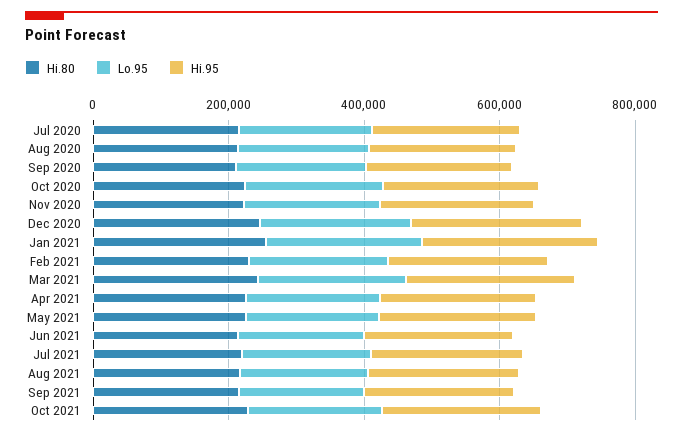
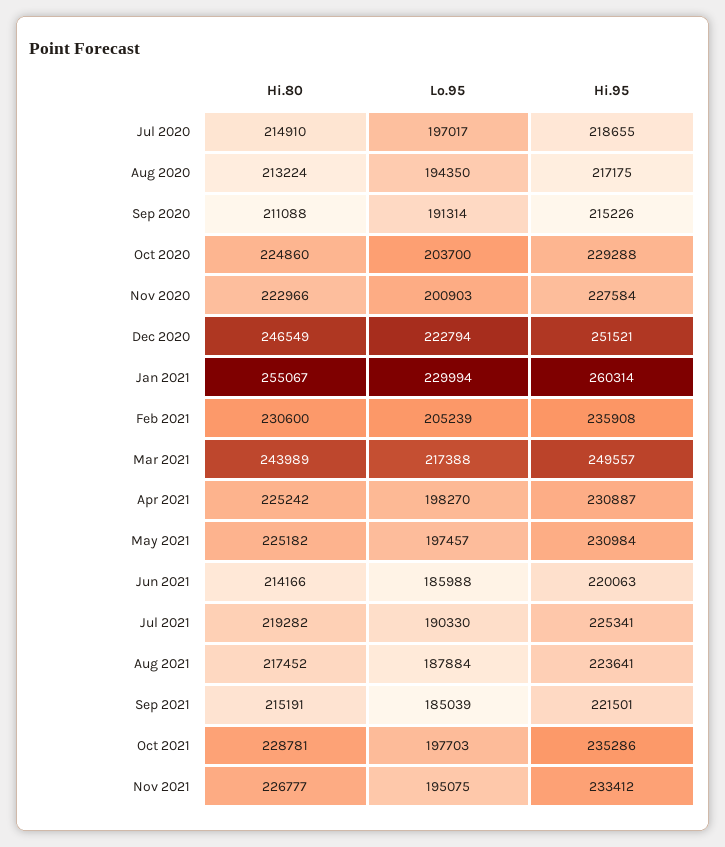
Hi.80, Nov 2021: none -> 226777
Lo.95, Nov 2021: none -> 195075
Hi.95, Nov 2021: none -> 233412

